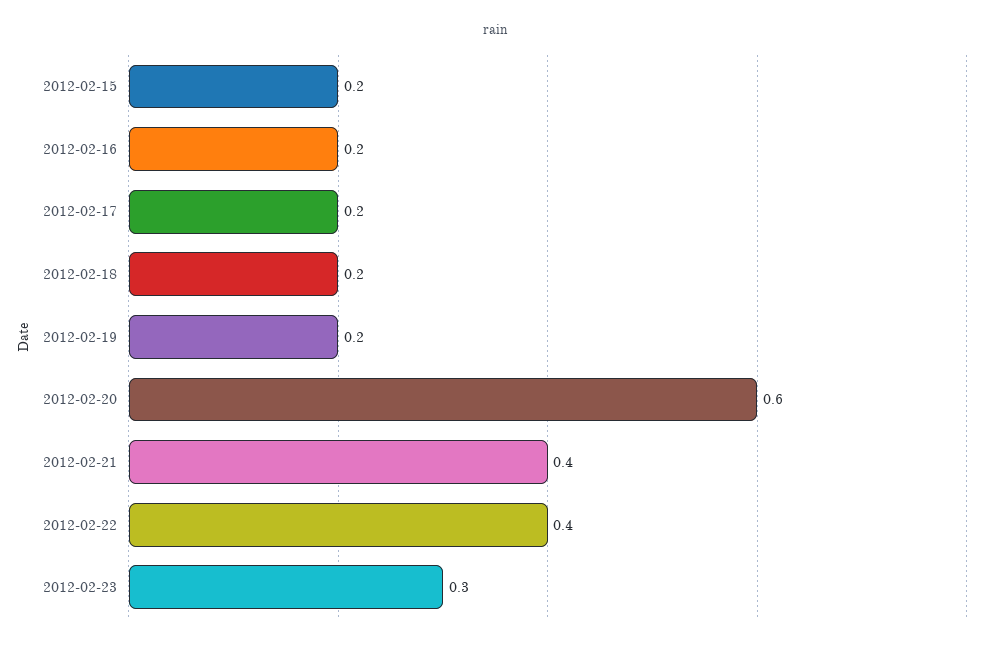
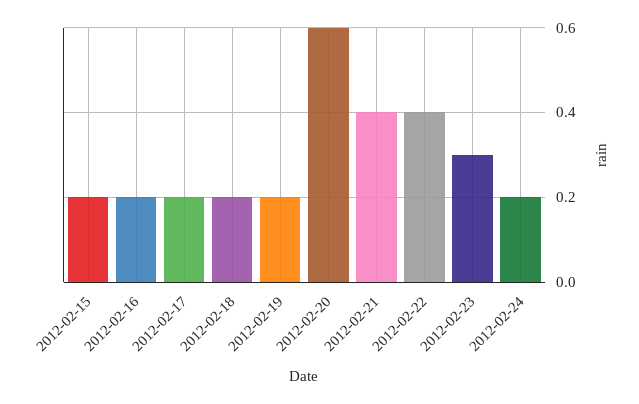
2012-02-24: none -> 0.2

